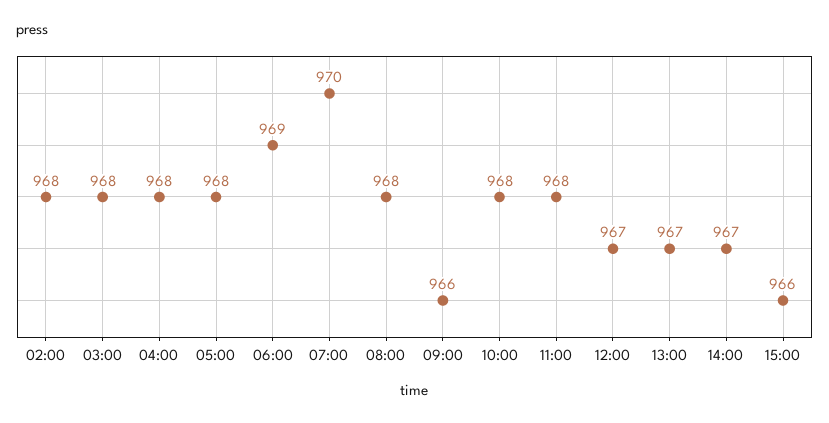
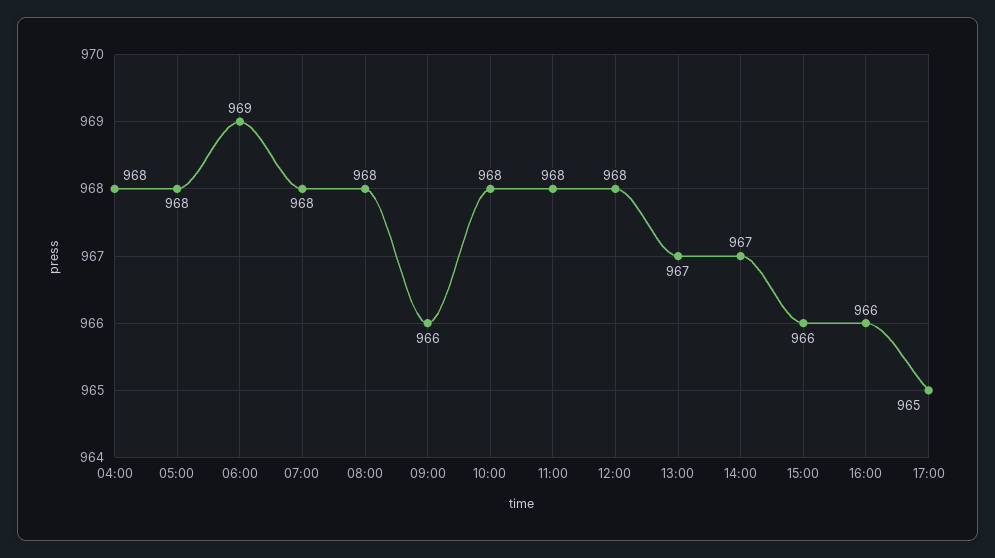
02:00: 968 -> none
03:00: 968 -> none
07:00: 970 -> 968
12:00: 967 -> 968
16:00: none -> 966
17:00: none -> 965

